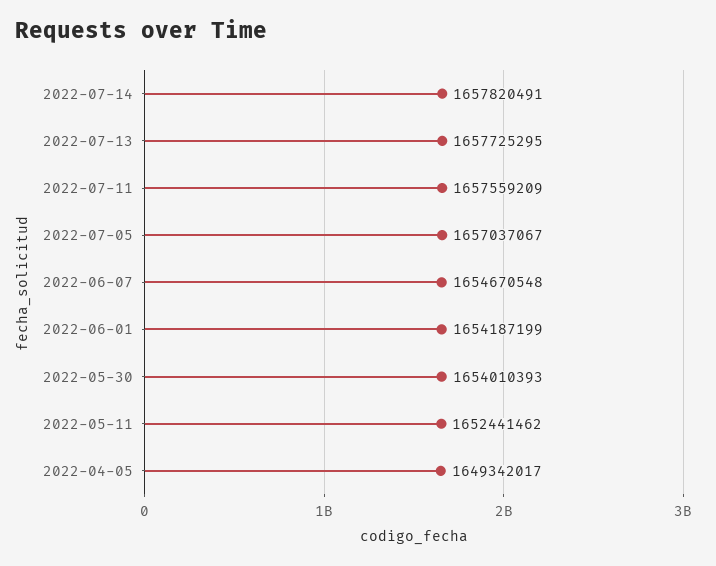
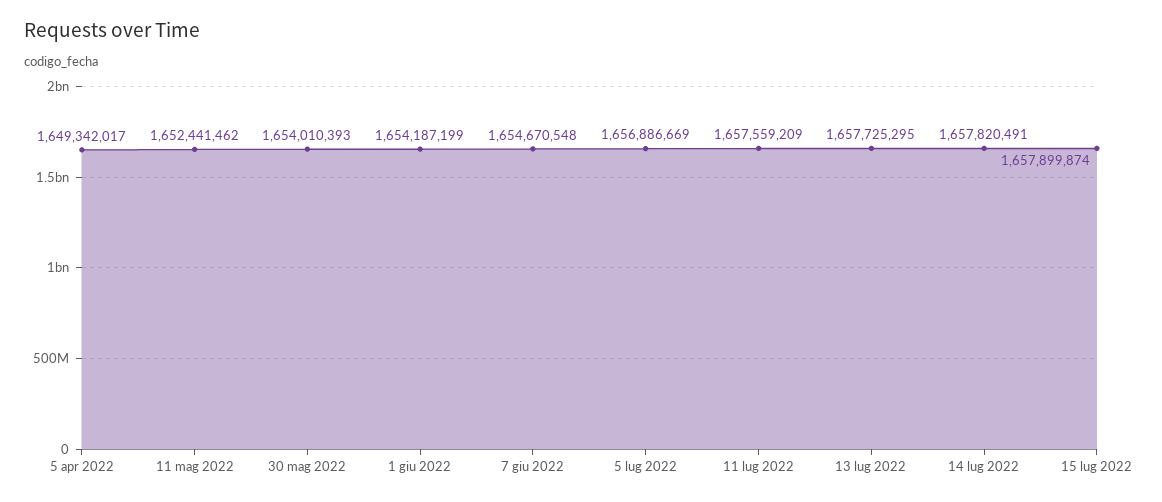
2022-07-05: 1657037067 -> 1656886669
15 lug 2022: none -> 1657899874

